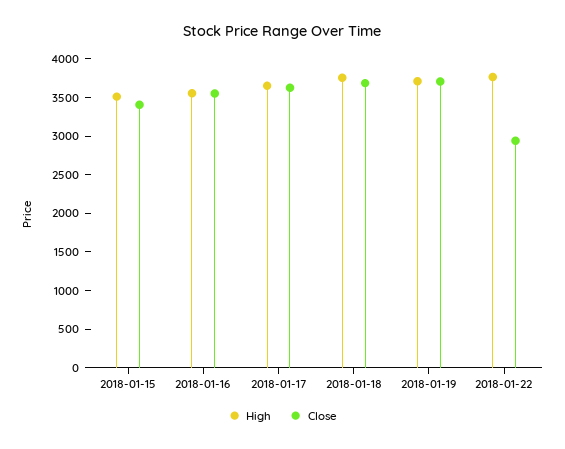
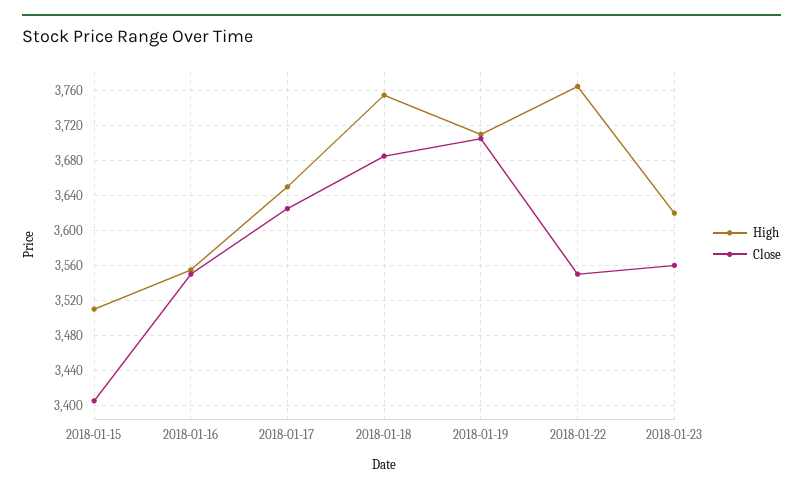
Close, 2018-01-22: 3000 -> 3550
High, 2018-01-23: none -> 3620
Close, 2018-01-23: none -> 3560

